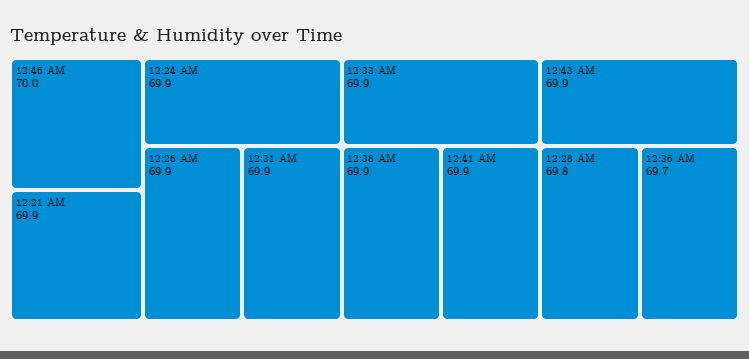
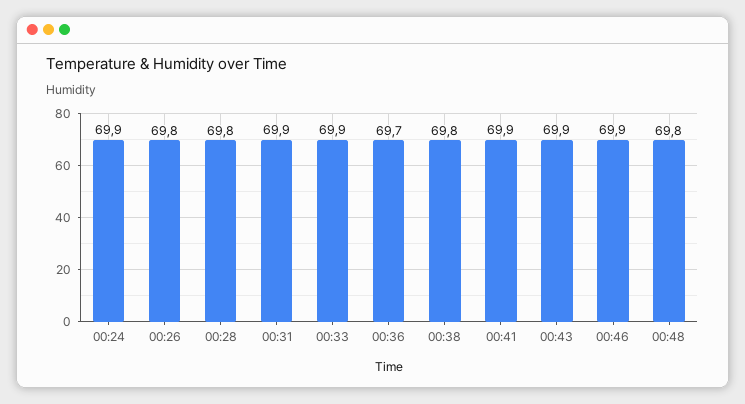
12:46 AM: 70 -> 69.9
12:21 AM: 69.9 -> none
12:26 AM: 69.9 -> 69.8
12:38 AM: 69.9 -> 69.8
00:48: none -> 69.8

